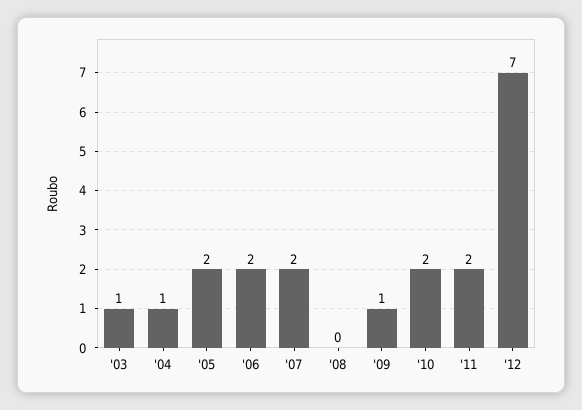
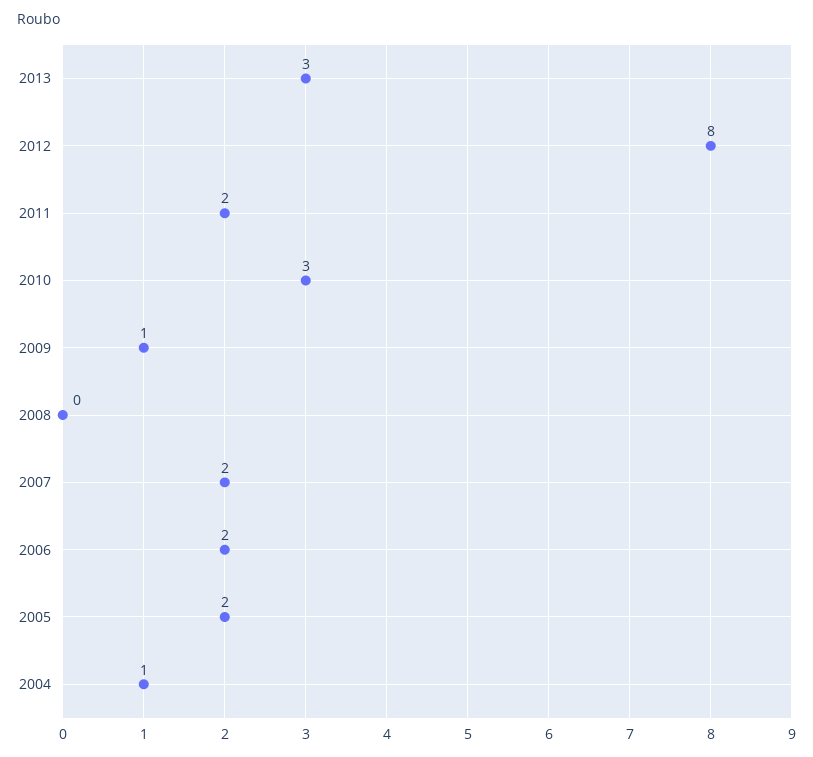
'03: 1 -> none
'10: 2 -> 3
'12: 7 -> 8
2013: none -> 3

